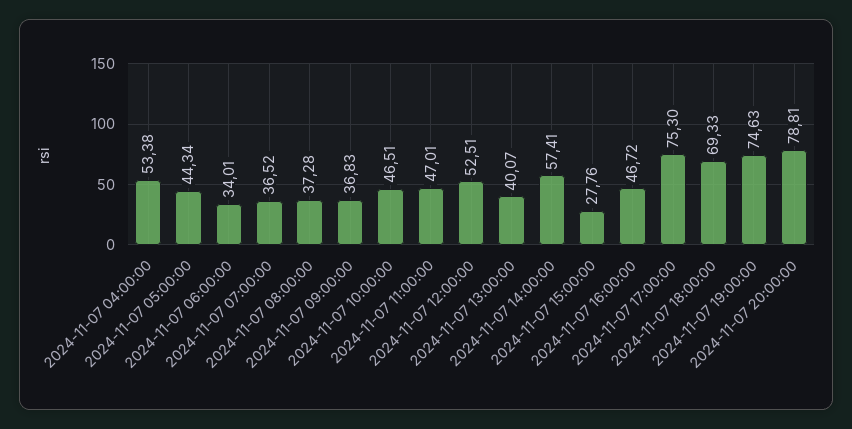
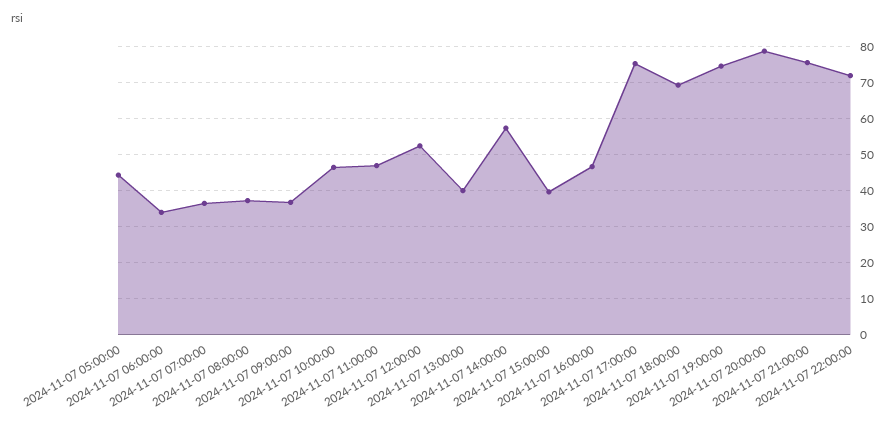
2024-11-07 04:00:00: 53.38 -> none
2024-11-07 15:00:00: 27.76 -> 40
2024-11-07 21:00:00: none -> 76
2024-11-07 22:00:00: none -> 72

